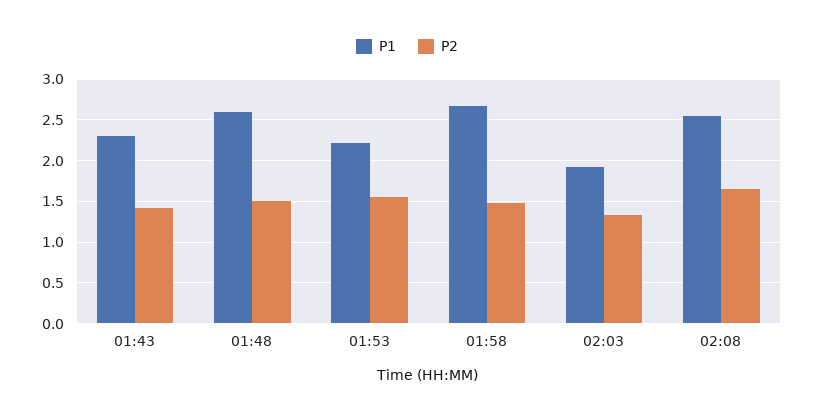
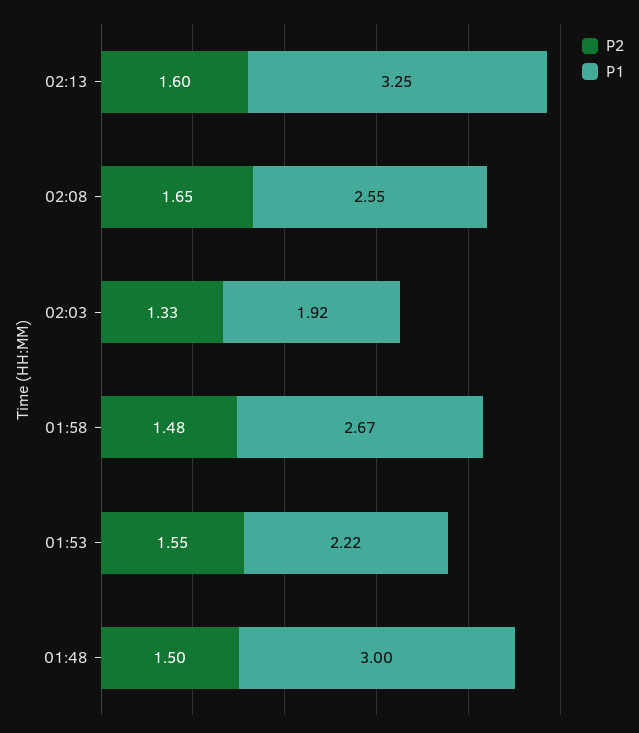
P1, 01:43: 2.3 -> none
P2, 01:43: 1.4 -> none
P1, 01:48: 2.6 -> 3
P2, 02:13: none -> 1.6
P1, 02:13: none -> 3.25

